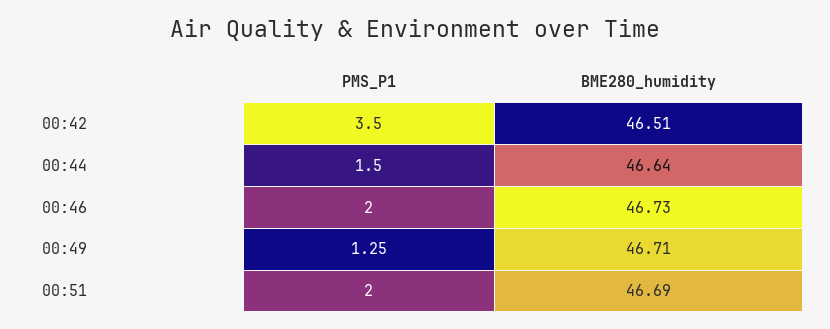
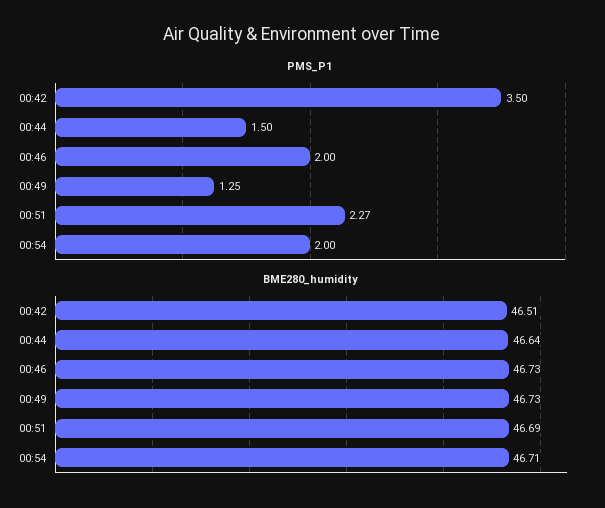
BME280_humidity, 00:49: 46.71 -> 46.73
PMS_P1, 00:51: 2 -> 2.27
PMS_P1, 00:54: none -> 2
BME280_humidity, 00:54: none -> 46.71

